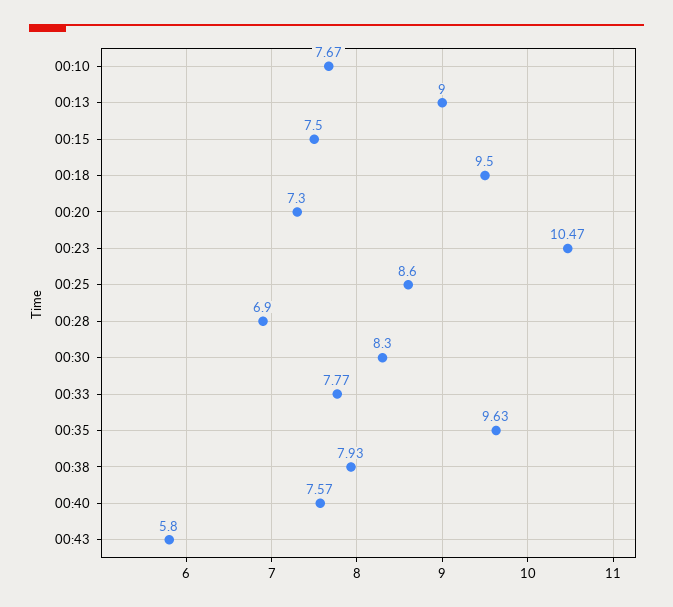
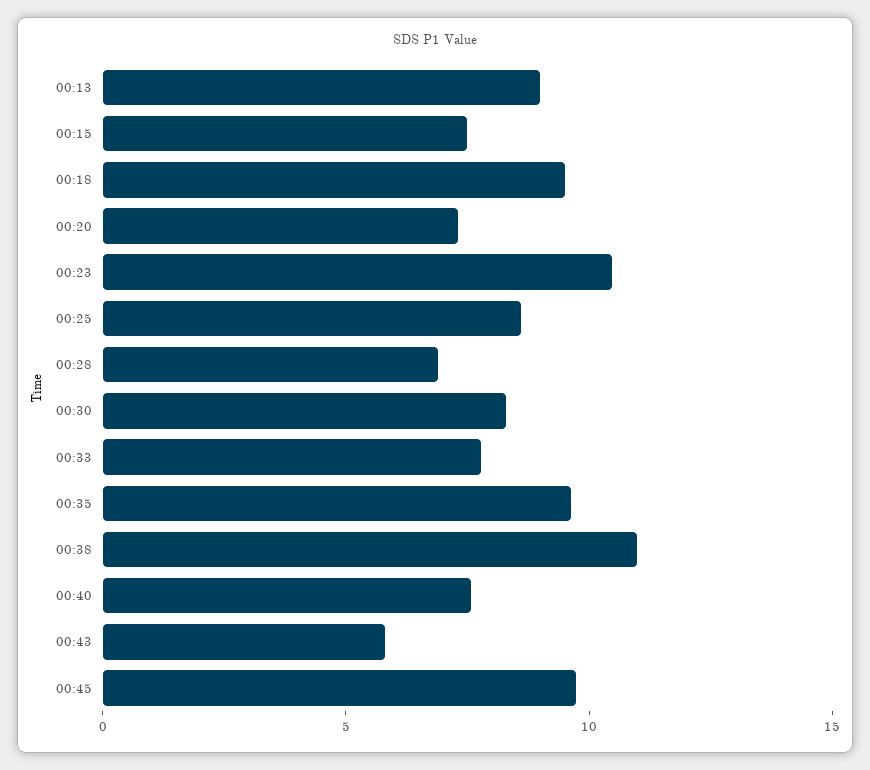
00:10: 7.67 -> none
00:38: 7.93 -> 11
00:45: none -> 10

